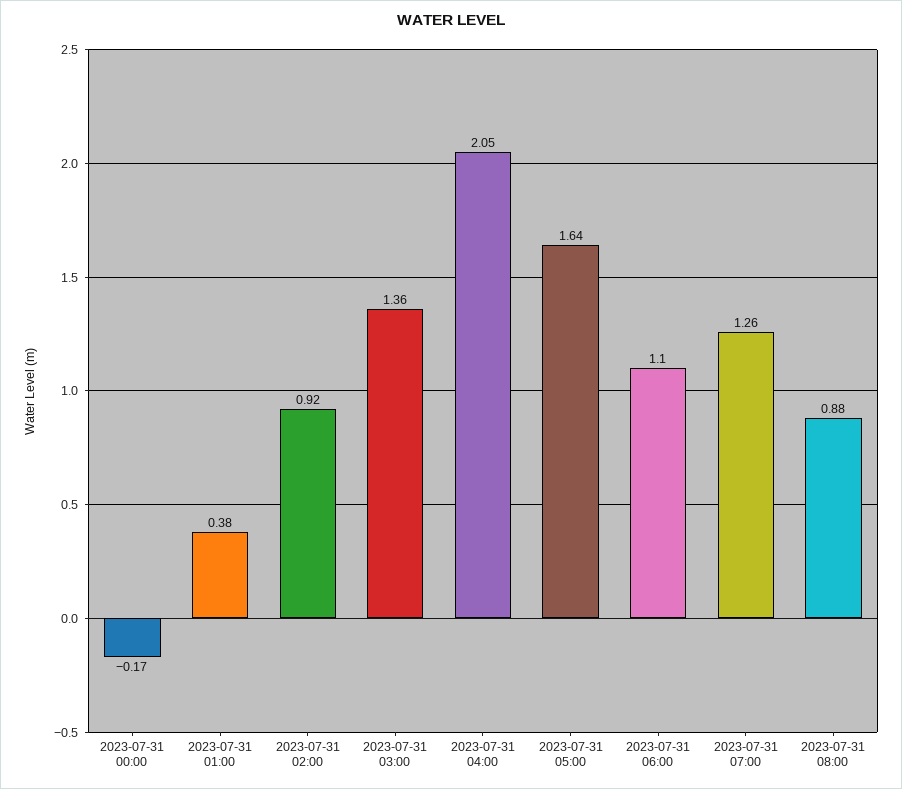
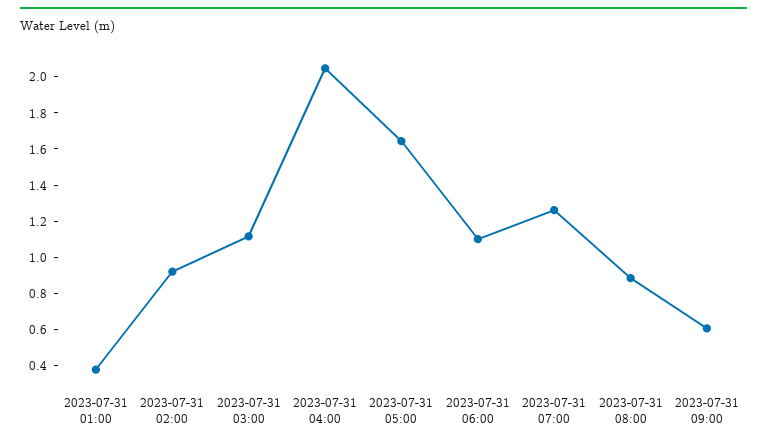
2023-07-31 00:00: -0.17 -> none
2023-07-31 03:00: 1.36 -> 1.1
2023-07-31 09:00: none -> 0.6

